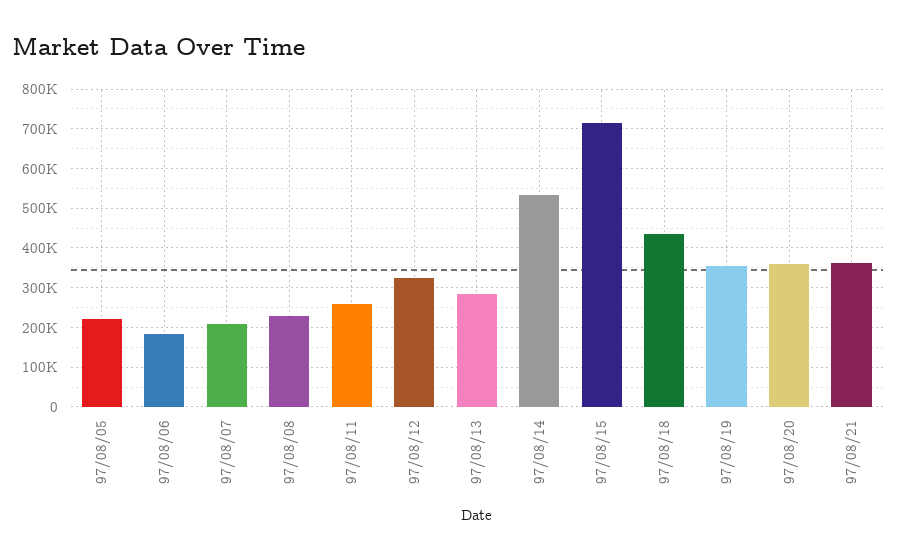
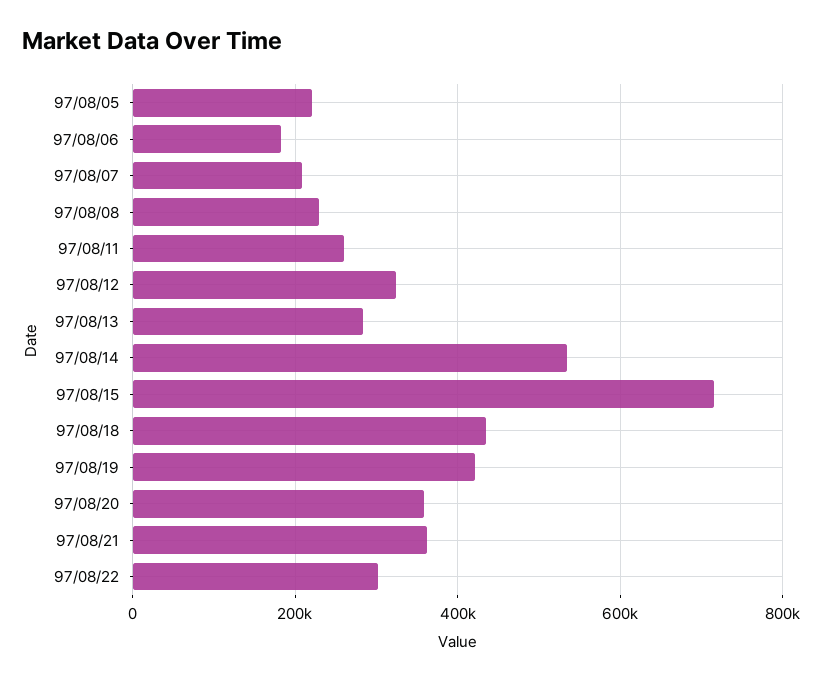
97/08/19: 360000 -> 420000
97/08/22: none -> 300000

